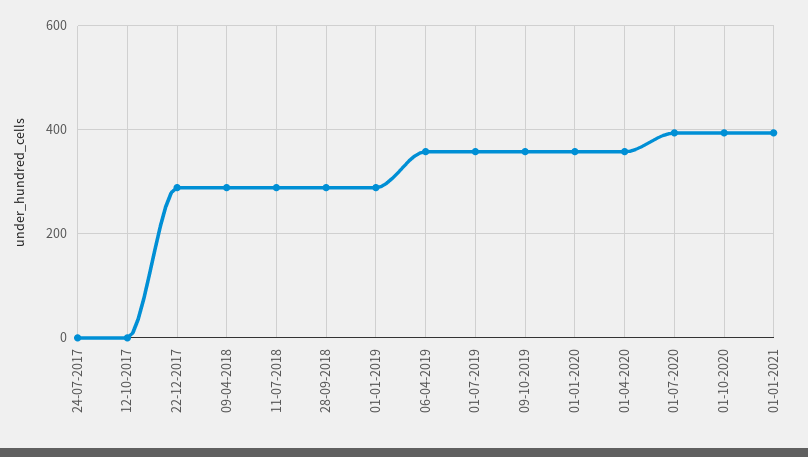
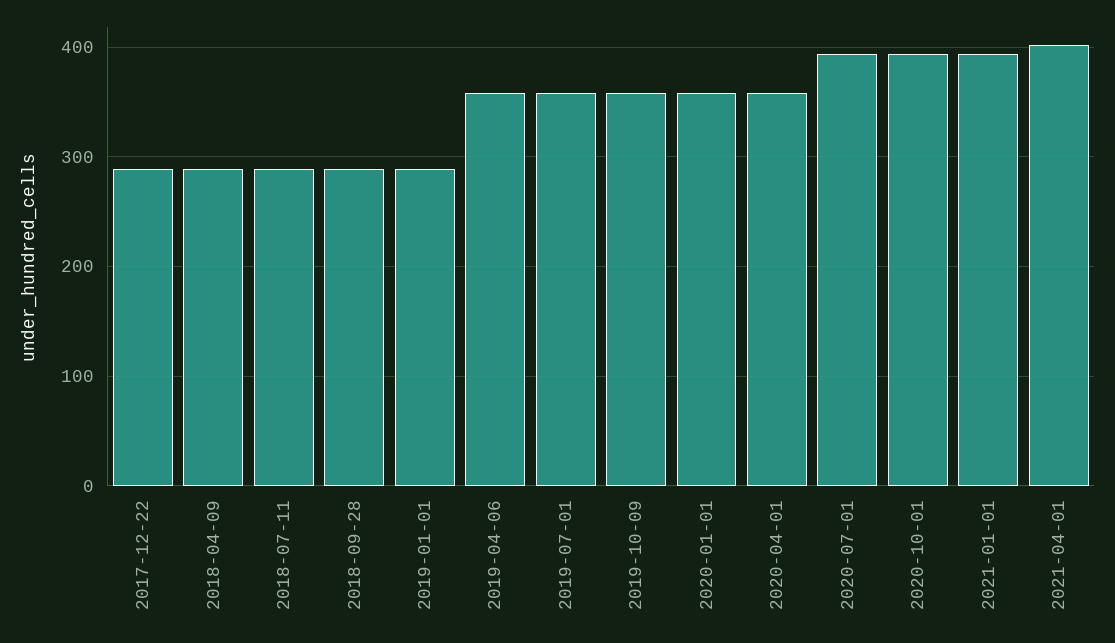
24-07-2017: 0 -> none
12-10-2017: 0 -> none
2021-04-01: none -> 400

